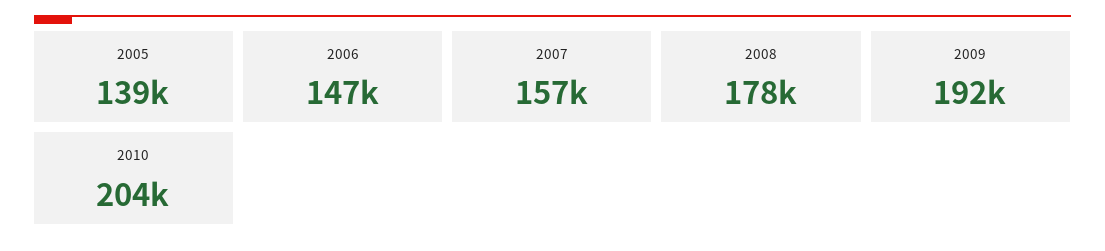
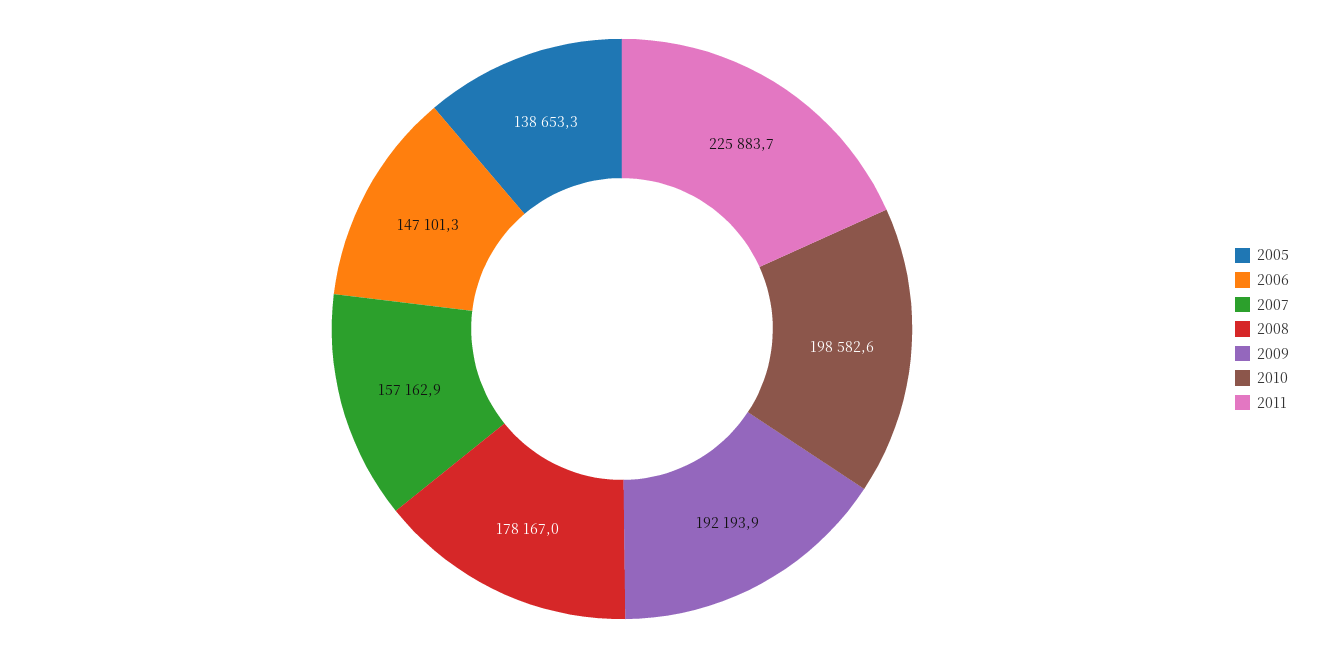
2010: 204000 -> 198582.6
2011: none -> 225883.7

